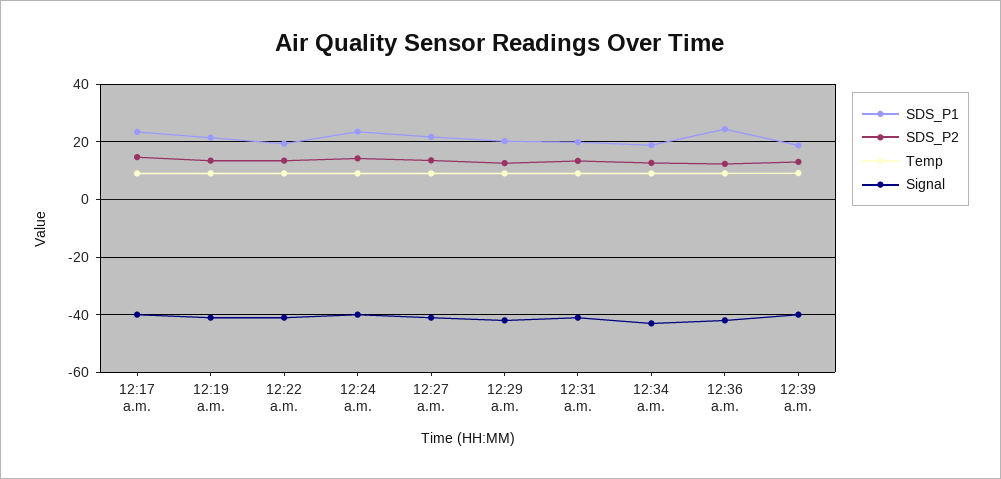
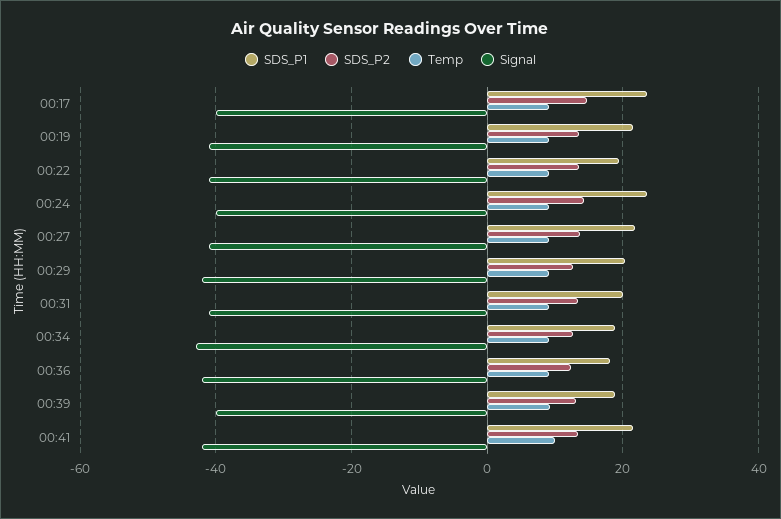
SDS_P1, 12:36 a.m.: 25 -> 18
SDS_P1, 00:41: none -> 22
SDS_P2, 00:41: none -> 14
Temp, 00:41: none -> 10
Signal, 00:41: none -> -42

